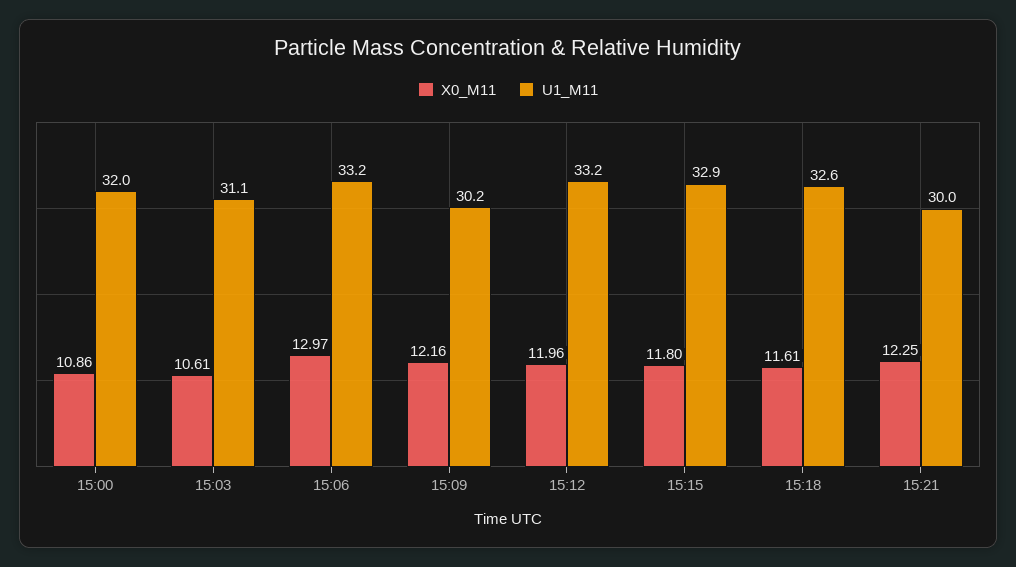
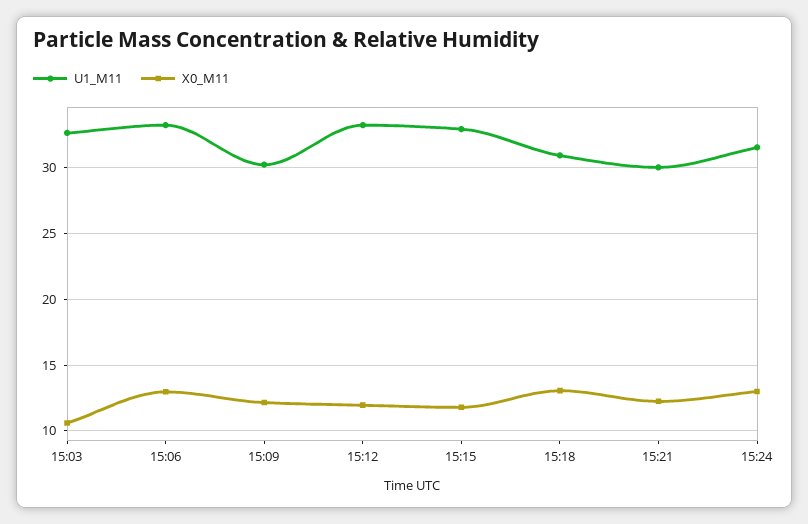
X0_M11, 15:00: 10.86 -> none
U1_M11, 15:00: 32 -> none
U1_M11, 15:03: 31.1 -> 32.5
X0_M11, 15:18: 11.61 -> 13
U1_M11, 15:18: 32.6 -> 31
U1_M11, 15:24: none -> 31.5
X0_M11, 15:24: none -> 13

